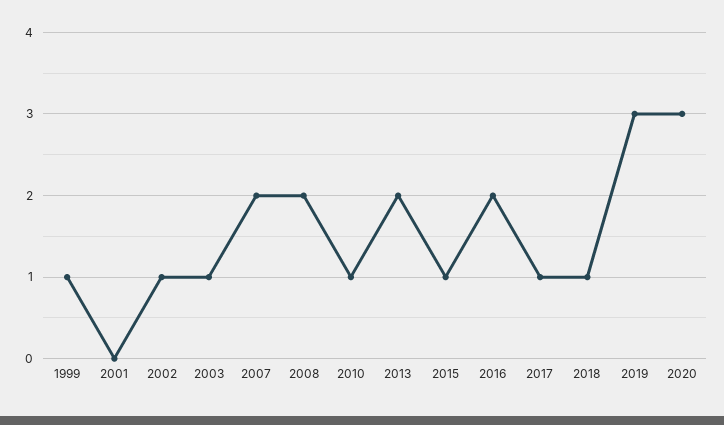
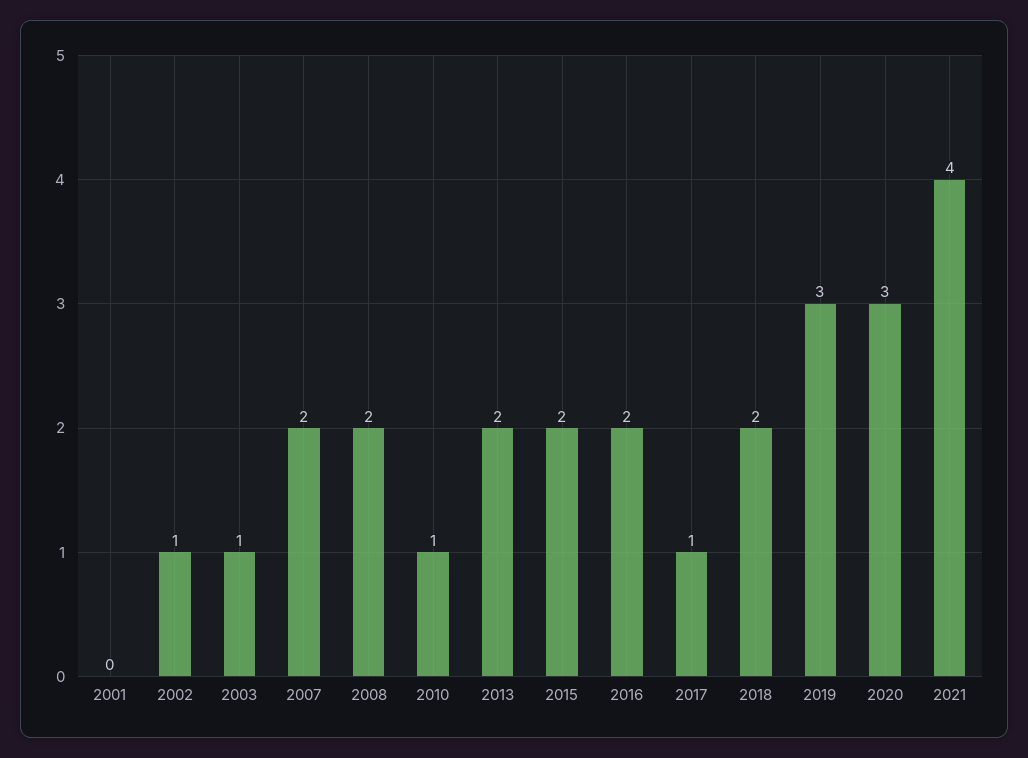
1999: 1 -> none
2015: 1 -> 2
2018: 1 -> 2
2021: none -> 4

